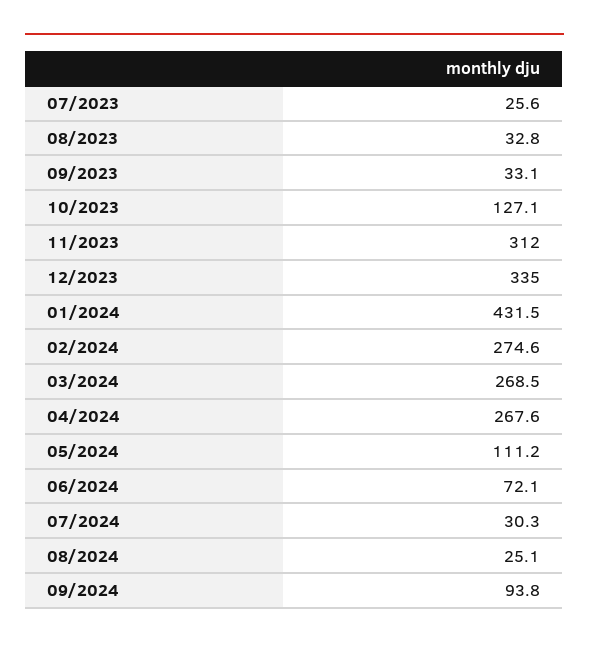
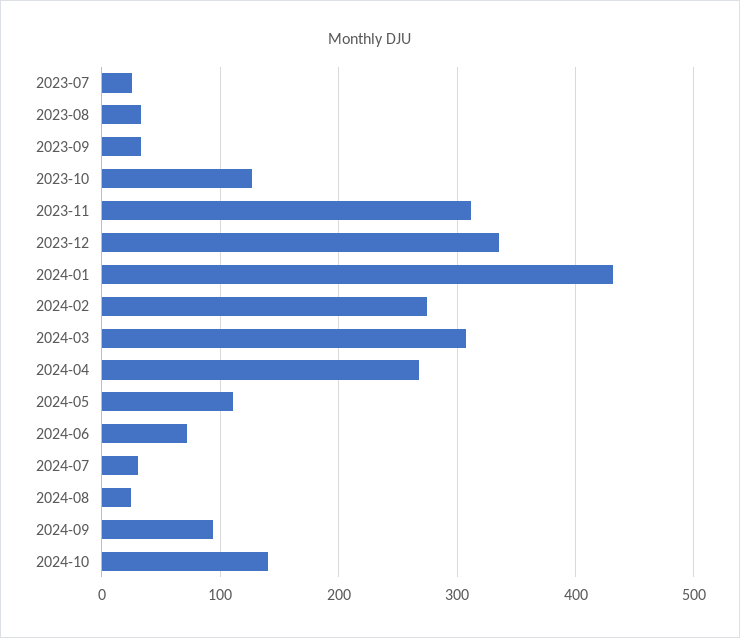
03/2024: 268.5 -> 310
2024-10: none -> 140

